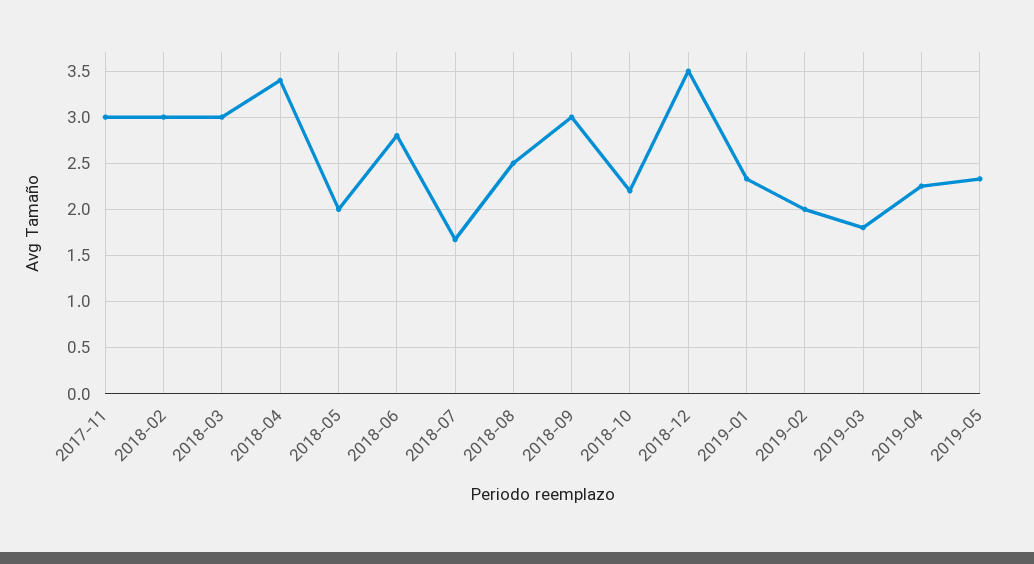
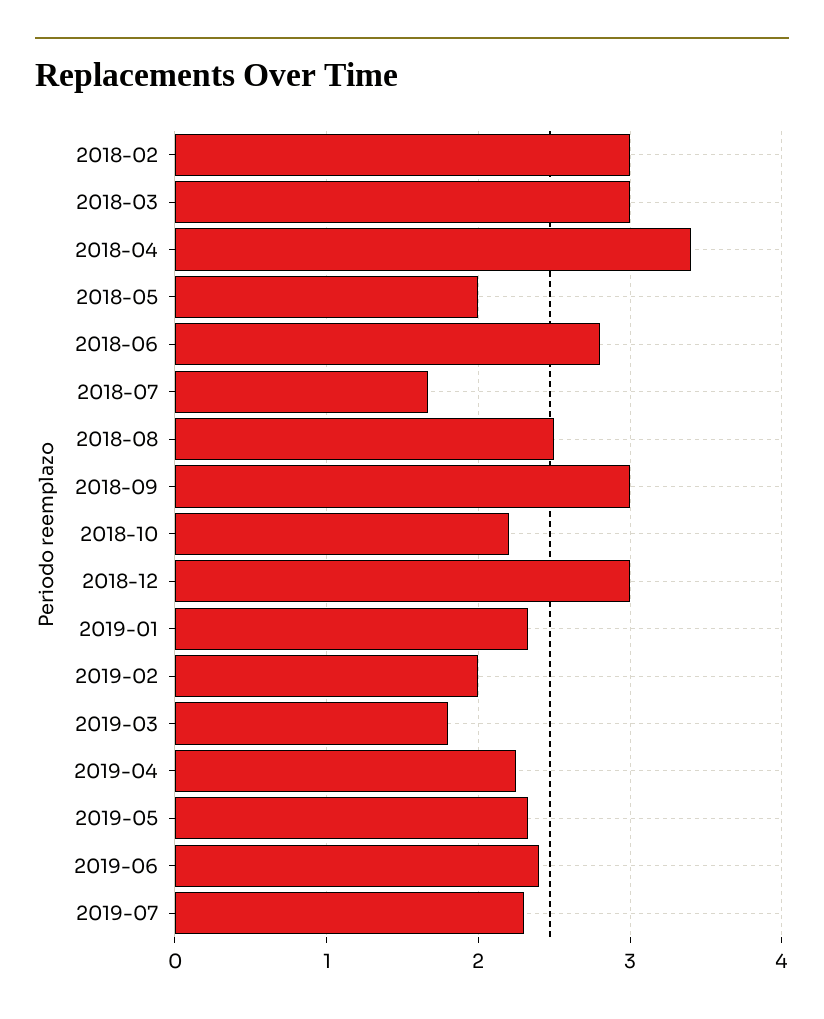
2017-11: 3 -> none
2018-12: 3.5 -> 3
2019-06: none -> 2.4
2019-07: none -> 2.3

